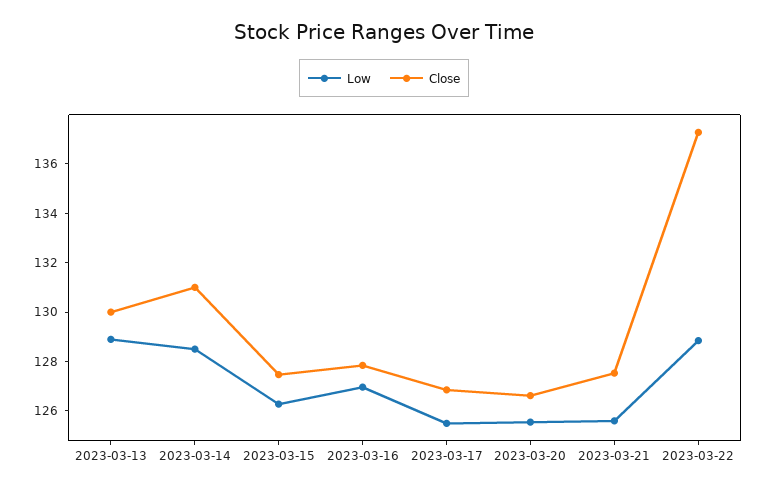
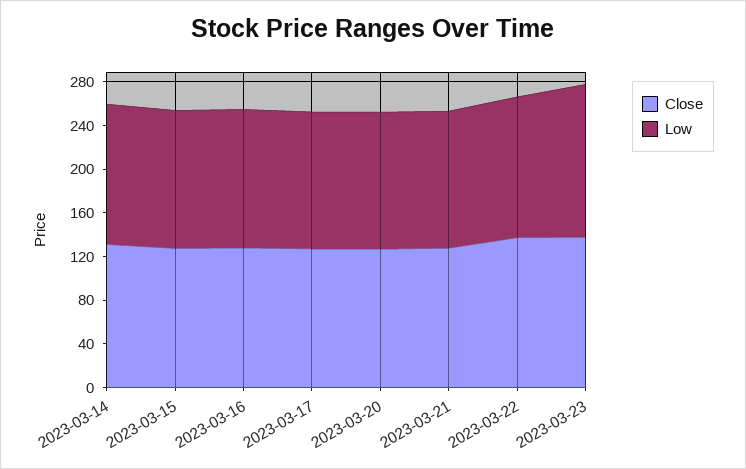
Low, 2023-03-13: 129 -> none
Close, 2023-03-13: 130 -> none
Close, 2023-03-23: none -> 140
Low, 2023-03-23: none -> 140

